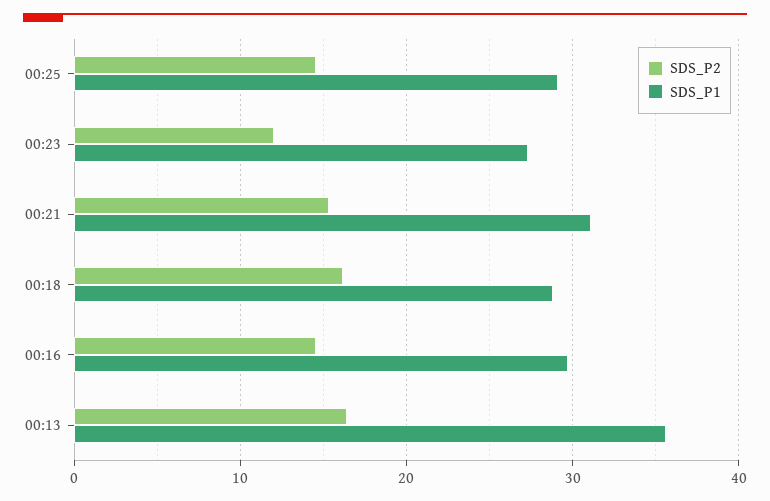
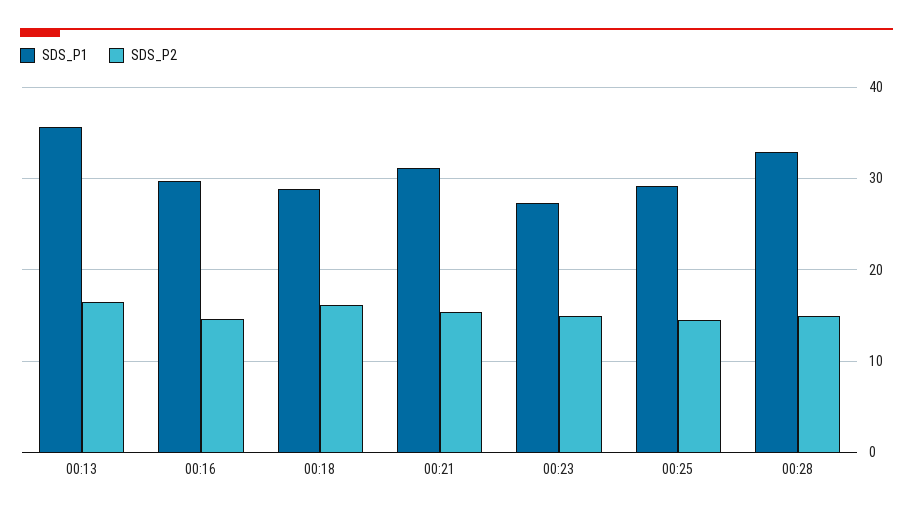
SDS_P2, 00:23: 12 -> 15
SDS_P1, 00:28: none -> 33
SDS_P2, 00:28: none -> 15

